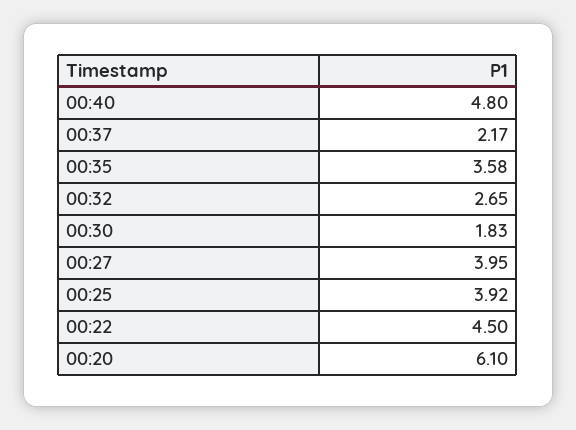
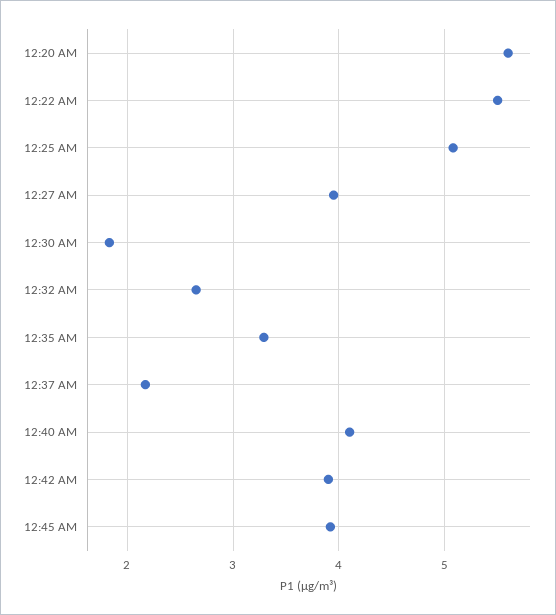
00:40: 4.8 -> 4.1
00:35: 3.58 -> 3.3
00:25: 3.92 -> 5.1
00:22: 4.5 -> 5.5
00:20: 6.1 -> 5.6
12:42 AM: none -> 3.9
12:45 AM: none -> 3.9

